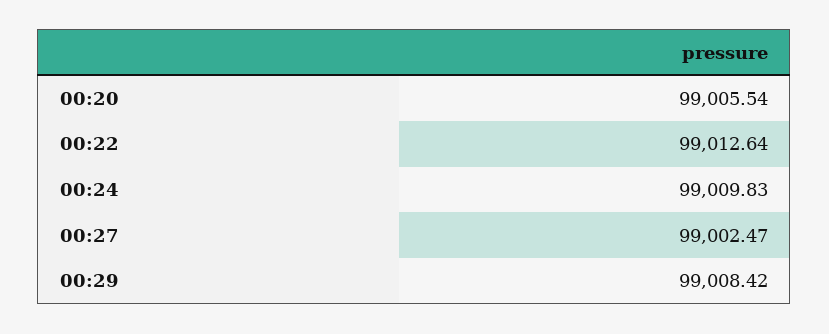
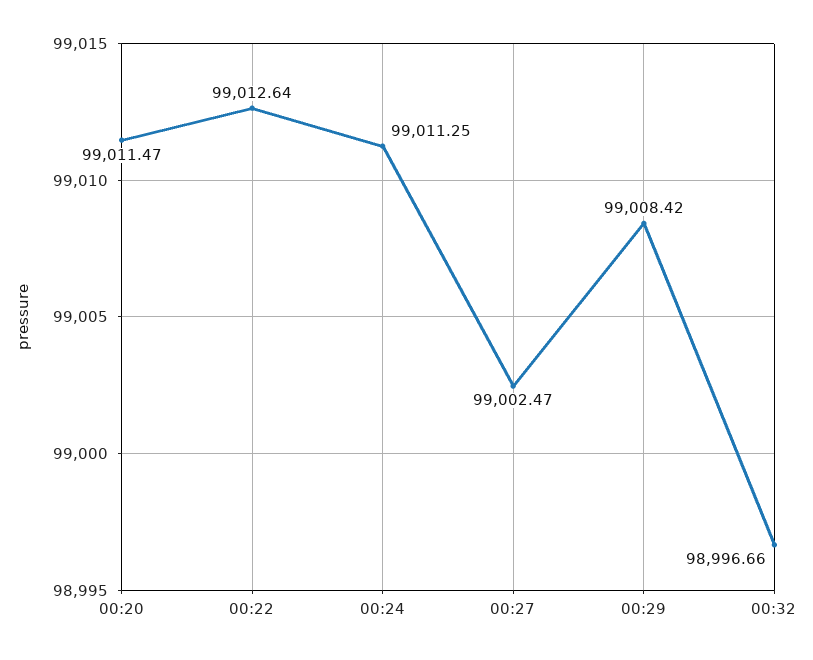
00:20: 99005.54 -> 99011.47
00:24: 99009.83 -> 99011.25
00:32: none -> 98996.66

